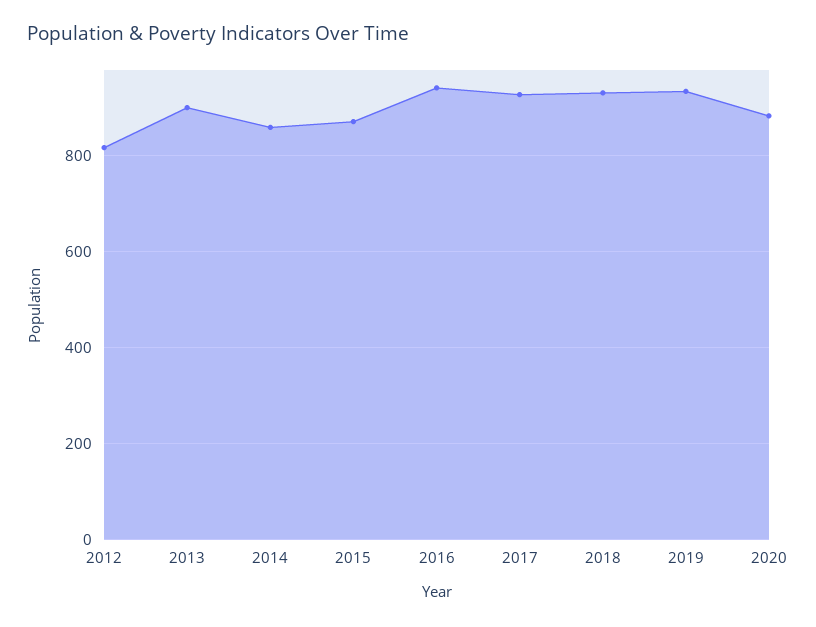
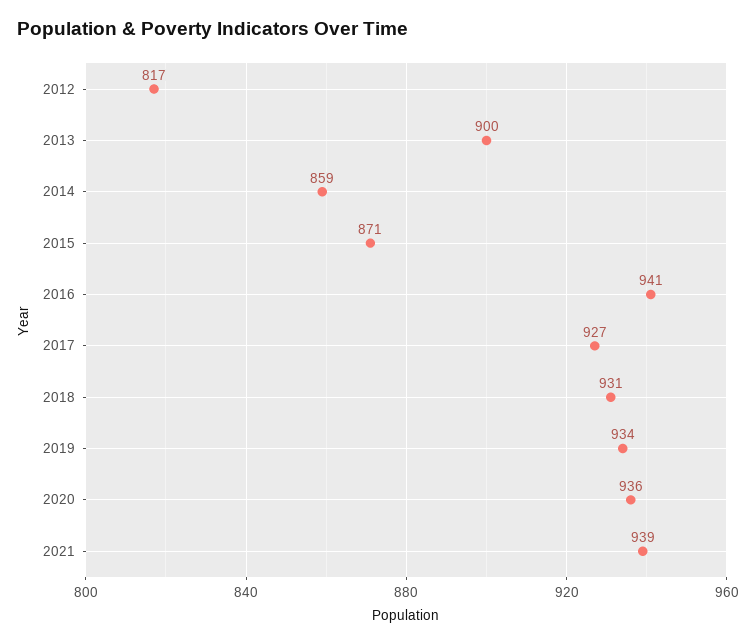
2020: 880 -> 936
2021: none -> 939

